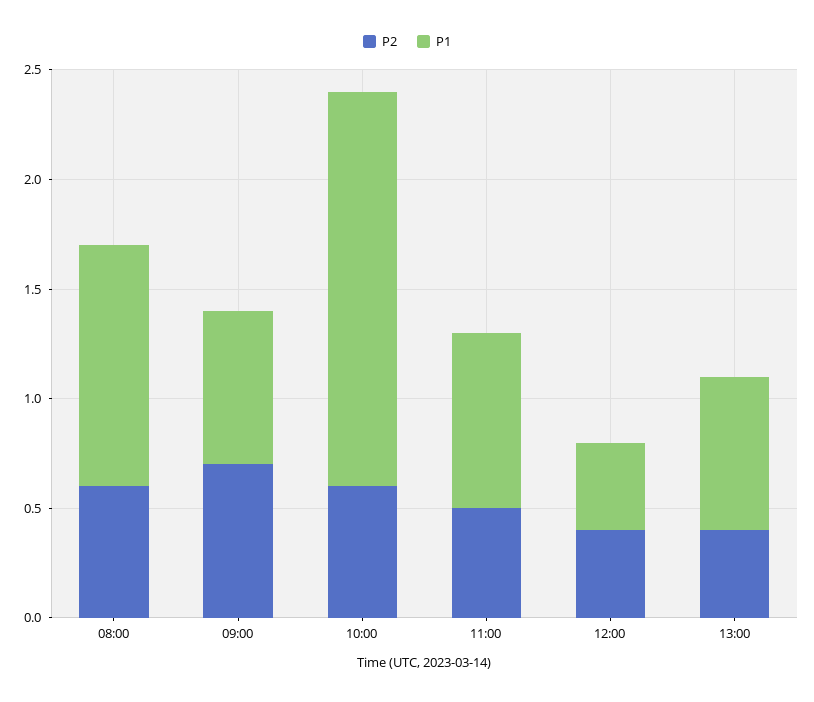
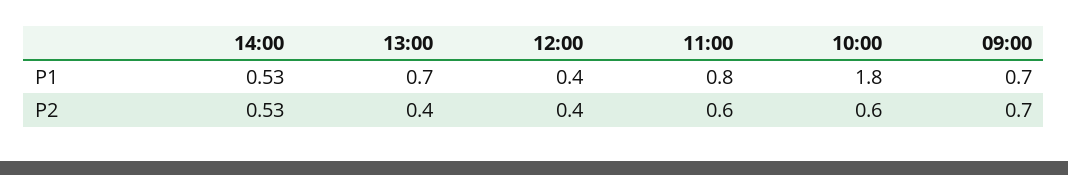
P2, 08:00: 0.6 -> none
P1, 08:00: 1.1 -> none
P2, 11:00: 0.5 -> 0.6
P1, 14:00: none -> 0.53
P2, 14:00: none -> 0.53

